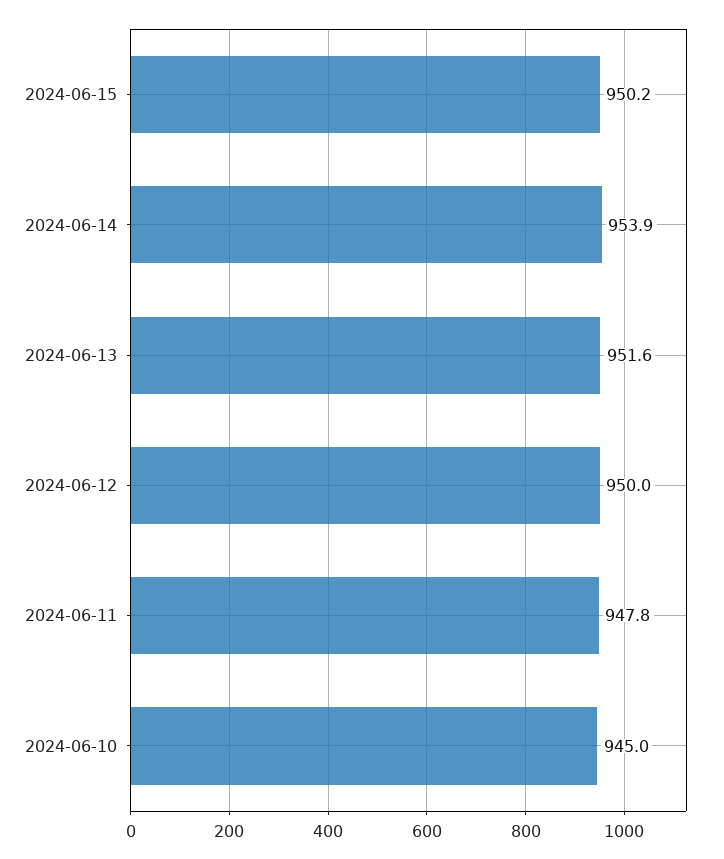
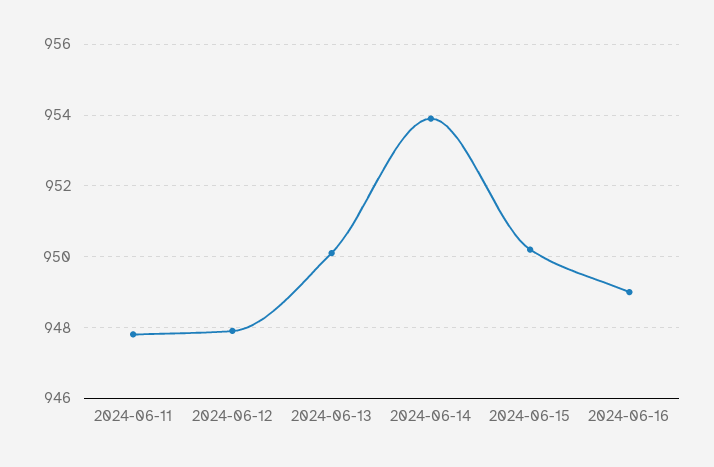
2024-06-13: 951.6 -> 950
2024-06-12: 950 -> 948
2024-06-10: 945 -> none
2024-06-16: none -> 949

